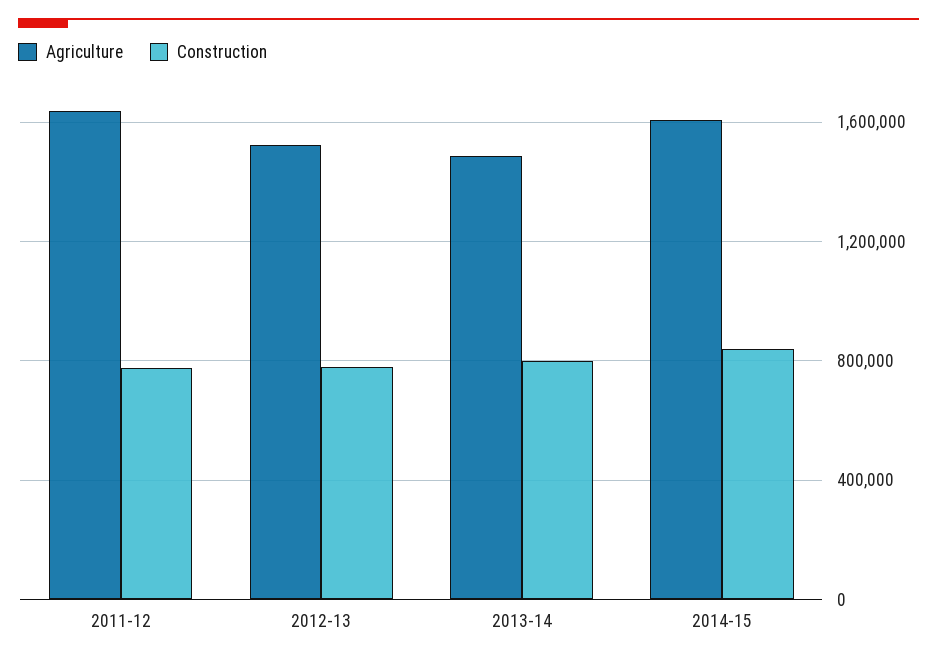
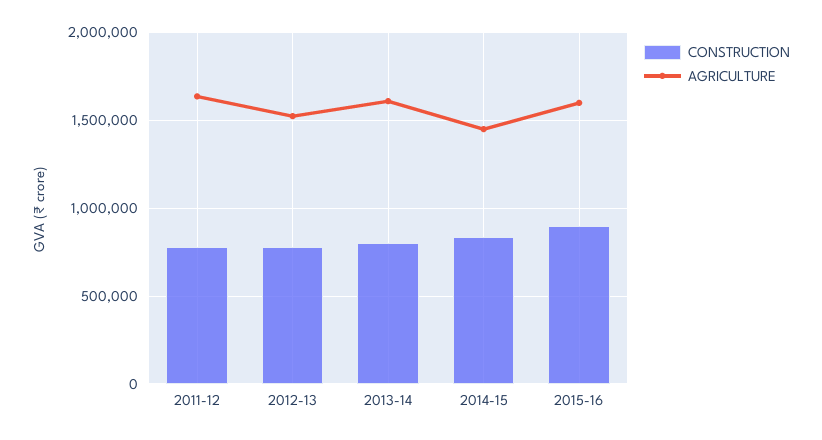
Agriculture, 2013-14: 1500000 -> 1600000
Agriculture, 2014-15: 1600000 -> 1450000
Construction, 2015-16: none -> 900000
Agriculture, 2015-16: none -> 1600000

